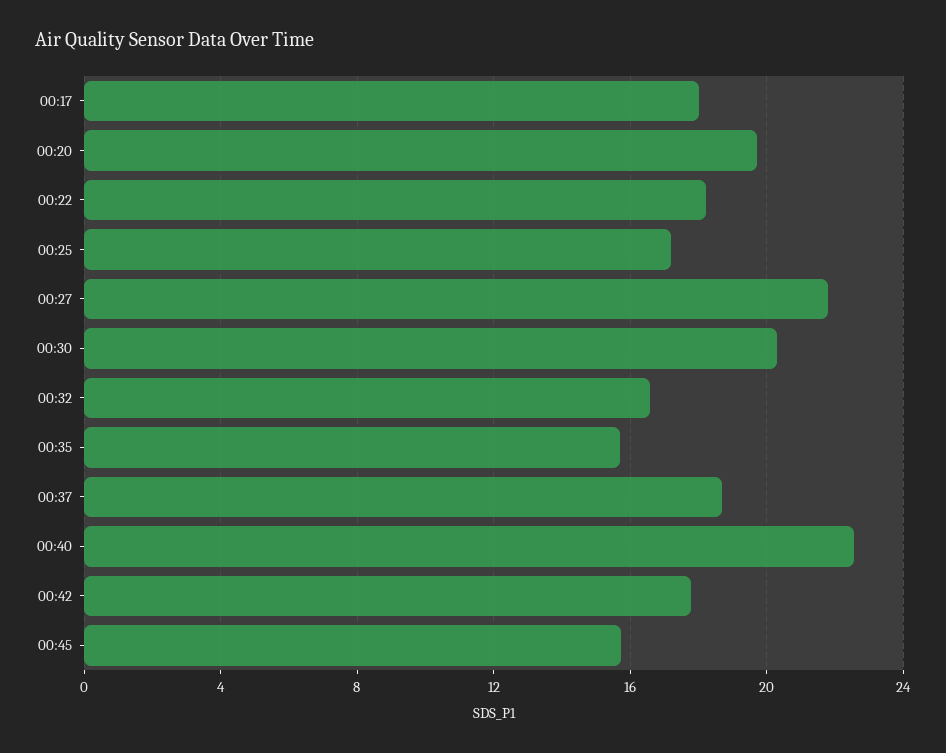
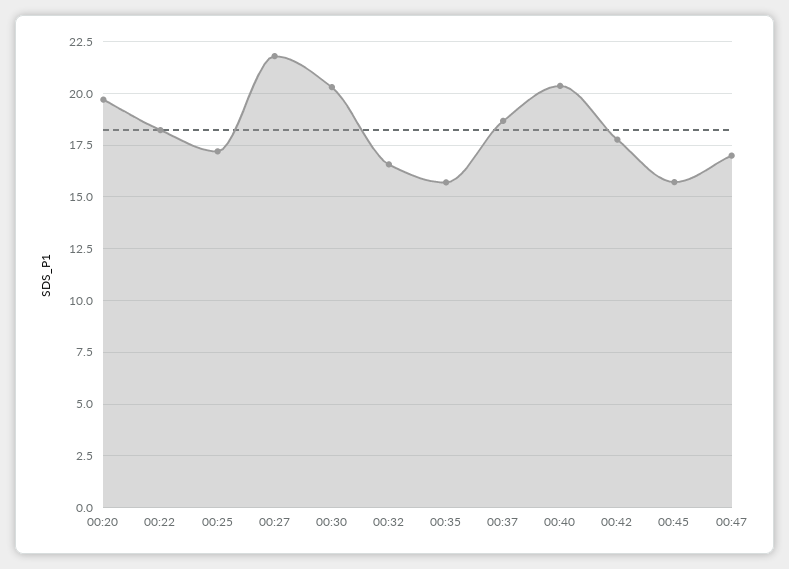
00:17: 18 -> none
00:40: 22.5 -> 20.5
00:47: none -> 17

